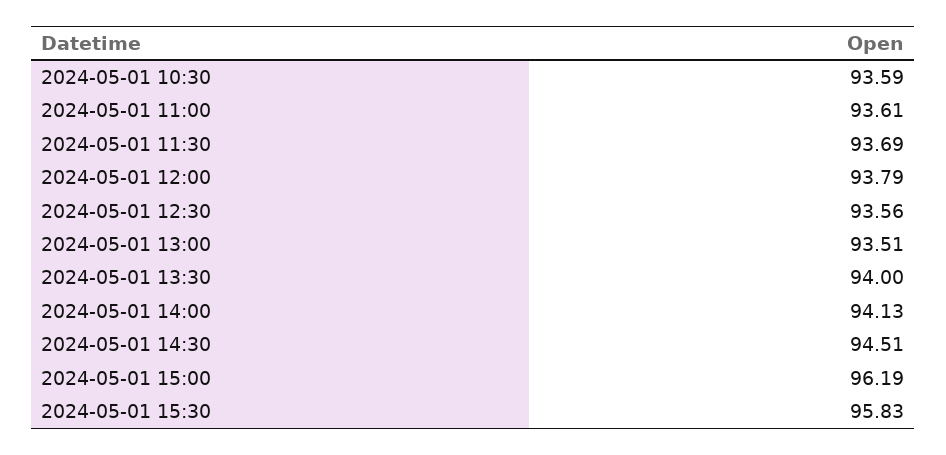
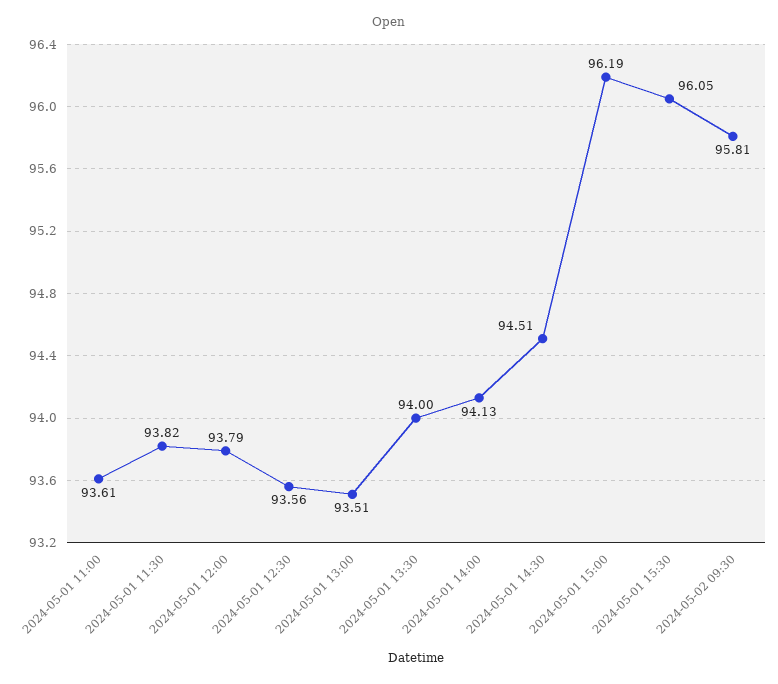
2024-05-01 10:30: 93.59 -> none
2024-05-01 11:30: 93.69 -> 93.82
2024-05-01 15:30: 95.83 -> 96.05
2024-05-02 09:30: none -> 95.81

